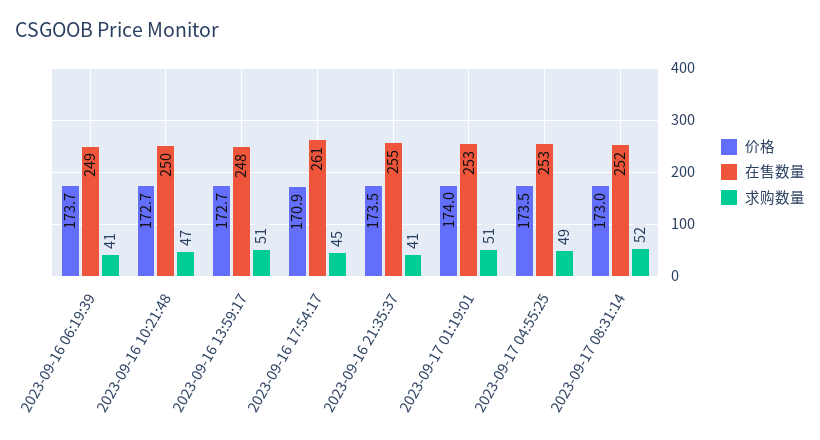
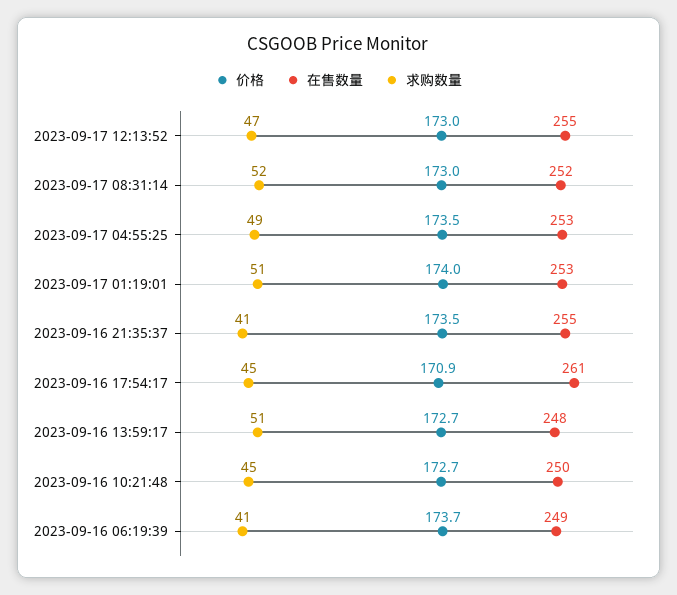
求购数量, 2023-09-16 10:21:48: 47 -> 45
价格, 2023-09-17 12:13:52: none -> 173
在售数量, 2023-09-17 12:13:52: none -> 255
求购数量, 2023-09-17 12:13:52: none -> 47

